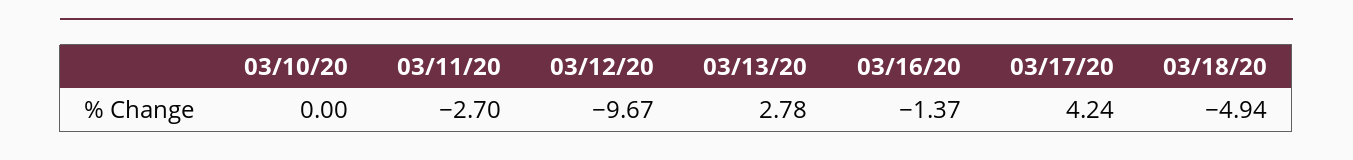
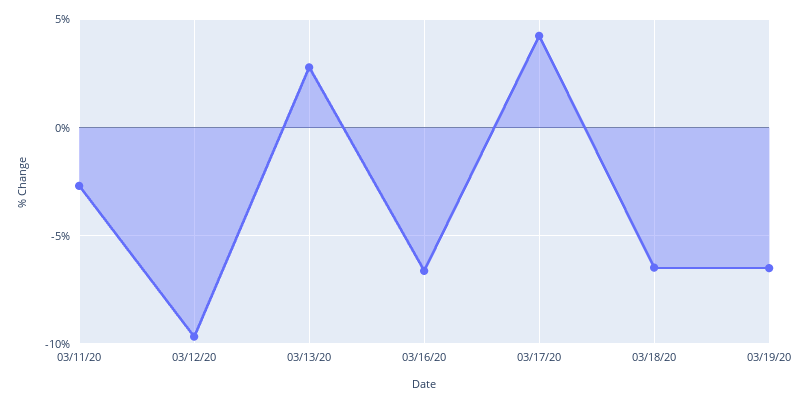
03/10/20: 0 -> none
03/16/20: -1.37 -> -6.5
03/18/20: -4.94 -> -6.5
03/19/20: none -> -6.5

